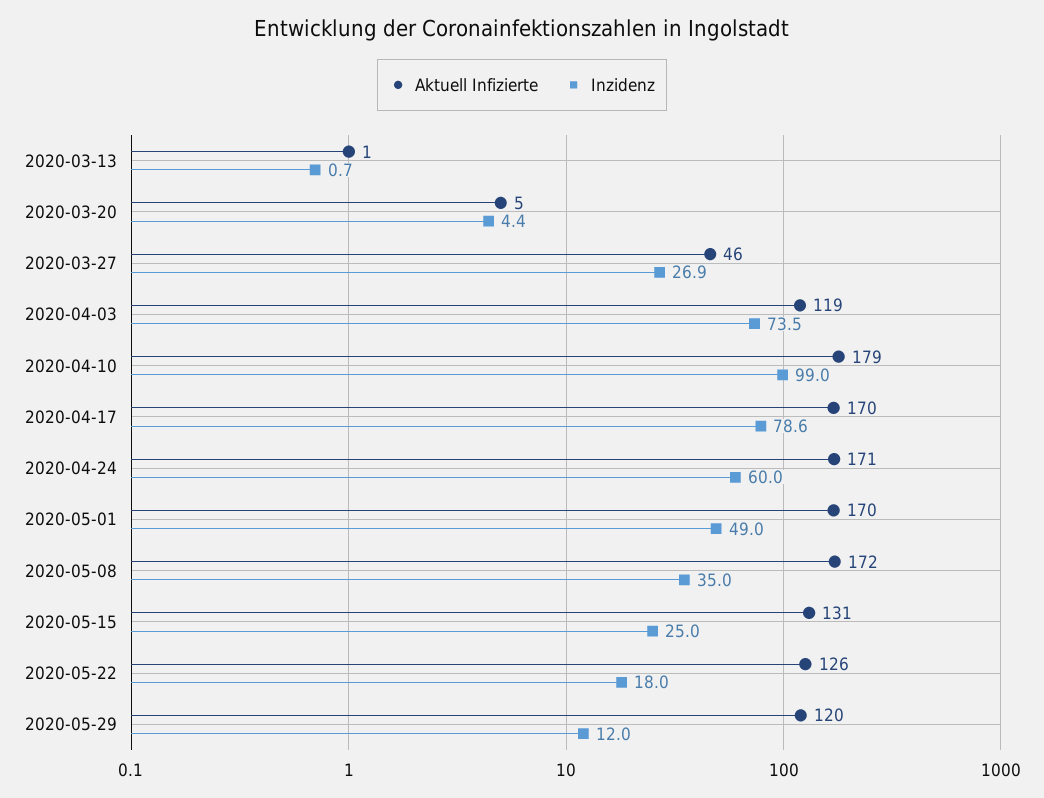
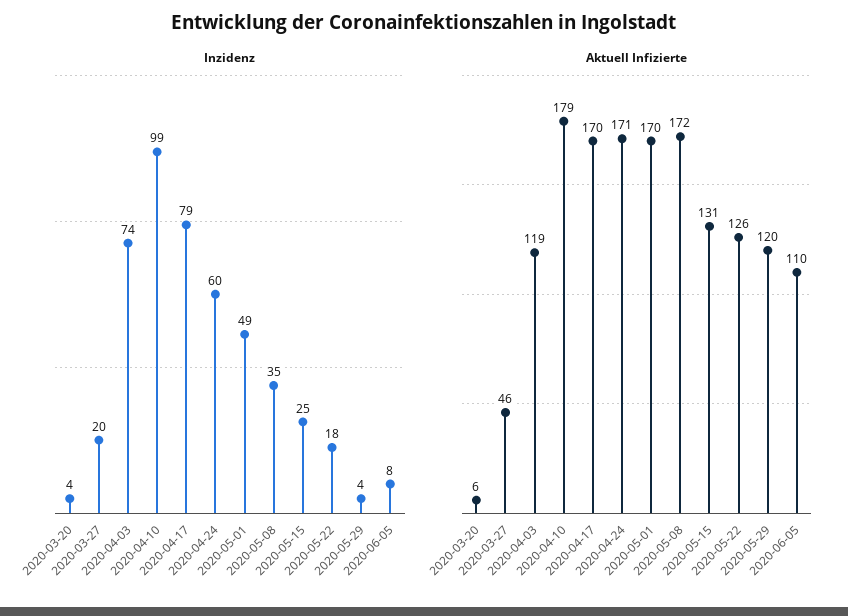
Aktuell Infizierte, 2020-03-13: 1 -> none
Inzidenz, 2020-03-13: 0.7 -> none
Aktuell Infizierte, 2020-03-20: 5 -> 6
Inzidenz, 2020-03-27: 26.9 -> 20
Inzidenz, 2020-05-29: 12 -> 4
Inzidenz, 2020-06-05: none -> 8
Aktuell Infizierte, 2020-06-05: none -> 110

